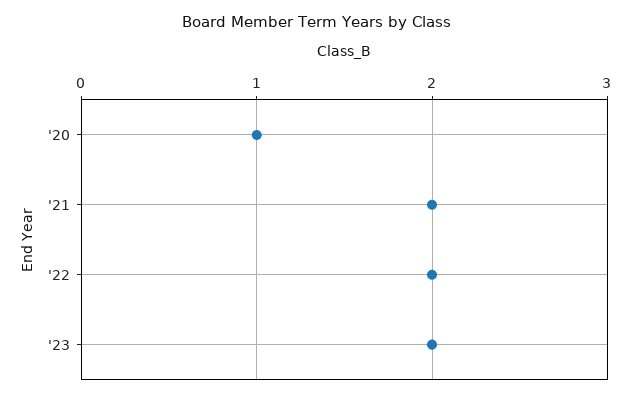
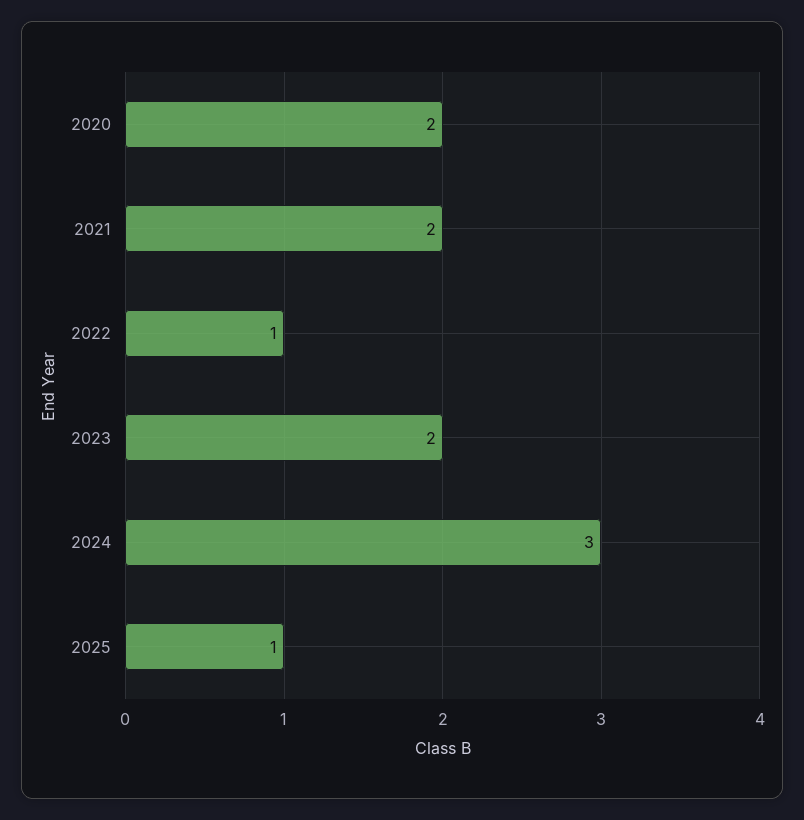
'20: 1 -> 2
'22: 2 -> 1
2024: none -> 3
2025: none -> 1

